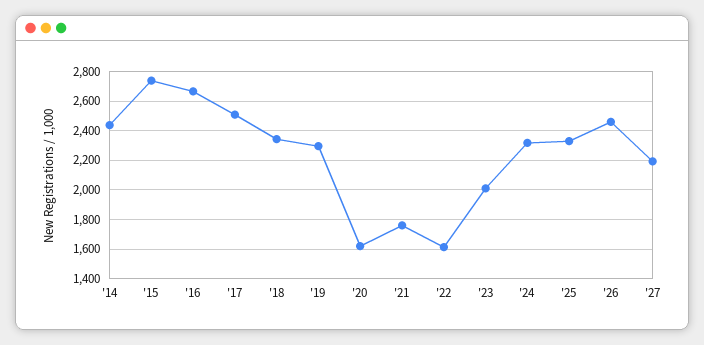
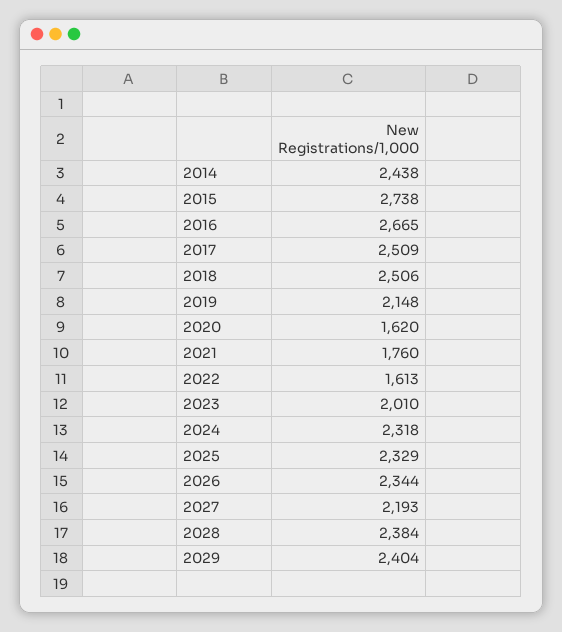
'18: 2350 -> 2506
'19: 2300 -> 2148
'26: 2450 -> 2344
2028: none -> 2384
2029: none -> 2404

